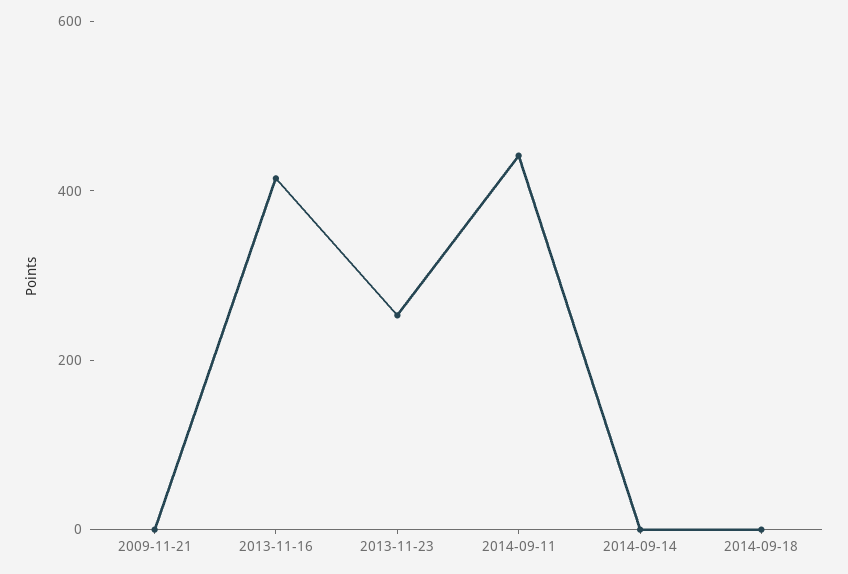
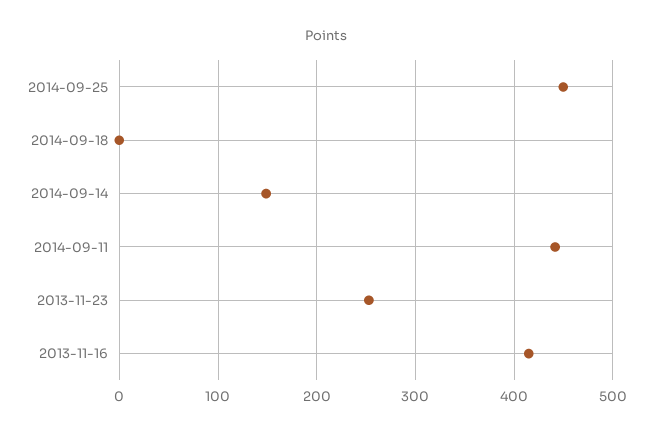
2009-11-21: 0 -> none
2014-09-14: 0 -> 150
2014-09-25: none -> 450

